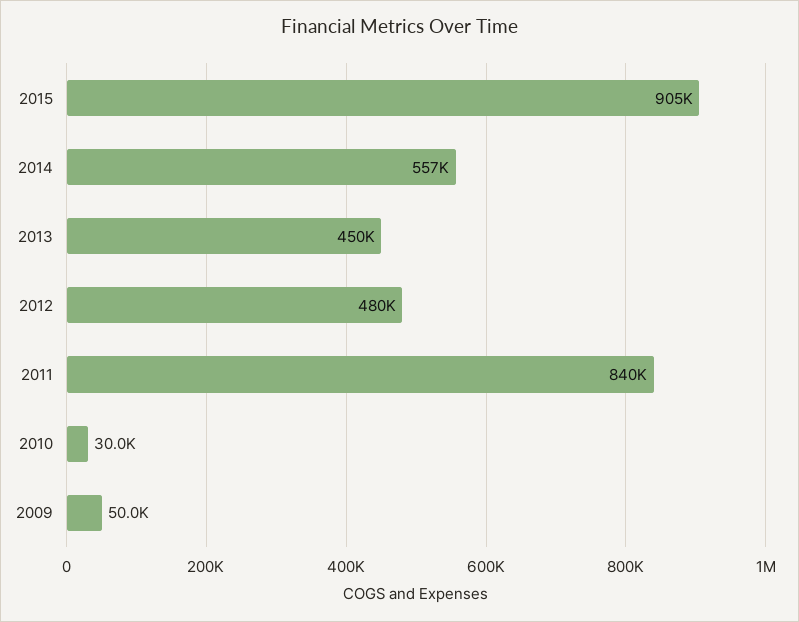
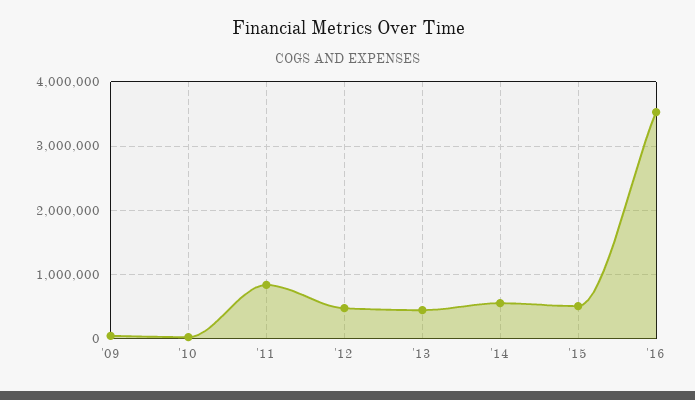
2015: 905000 -> 500000
'16: none -> 3500000

